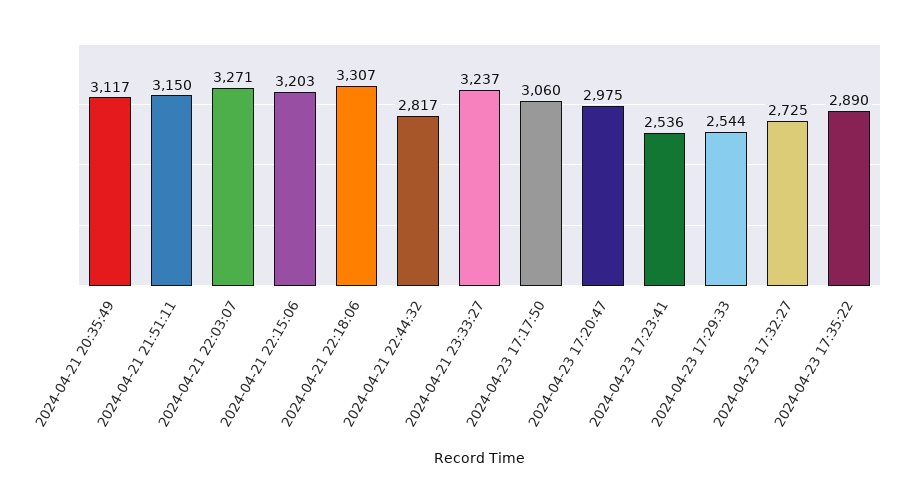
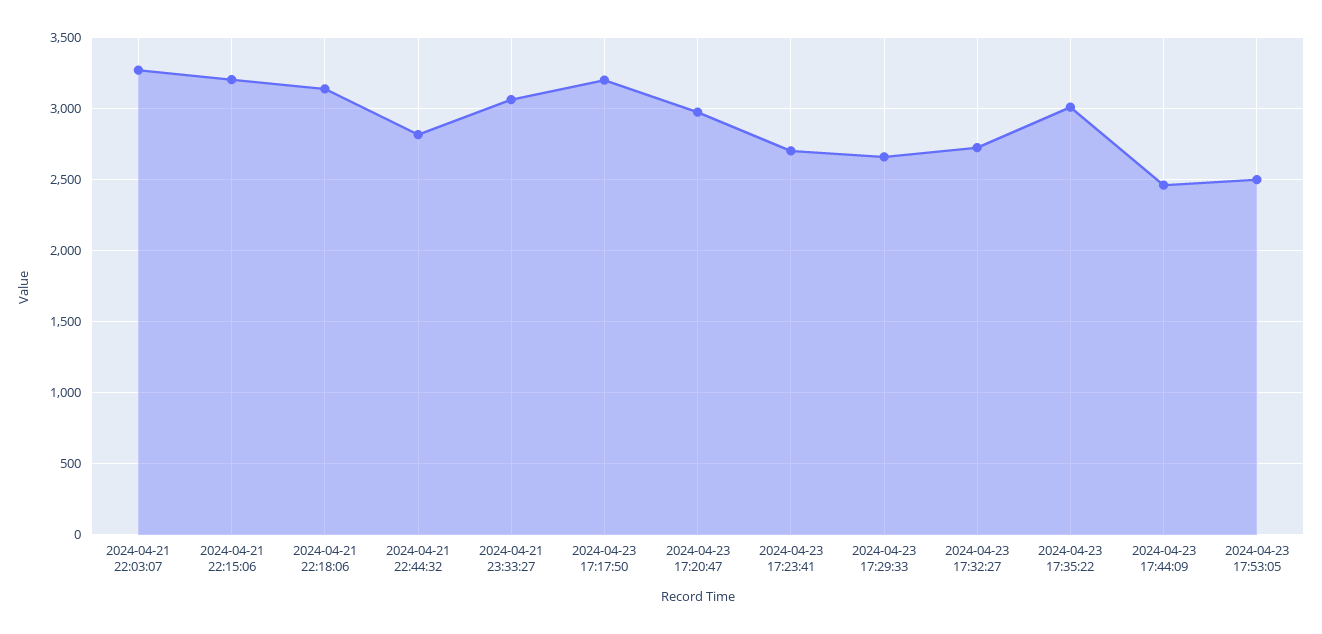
2024-04-21 20:35:49: 3117 -> none
2024-04-21 21:51:11: 3150 -> none
2024-04-21 22:18:06: 3307 -> 3150
2024-04-21 23:33:27: 3237 -> 3050
2024-04-23 17:17:50: 3060 -> 3200
2024-04-23 17:23:41: 2536 -> 2700
2024-04-23 17:29:33: 2544 -> 2650
2024-04-23 17:35:22: 2890 -> 3000
2024-04-23 17:44:09: none -> 2450
2024-04-23 17:53:05: none -> 2500

